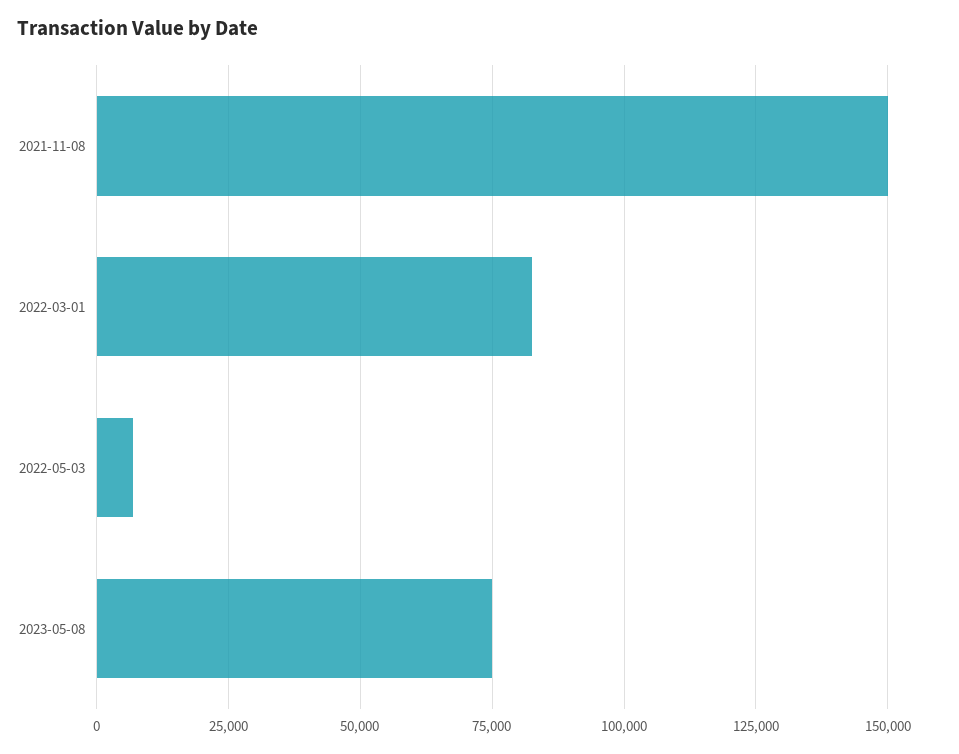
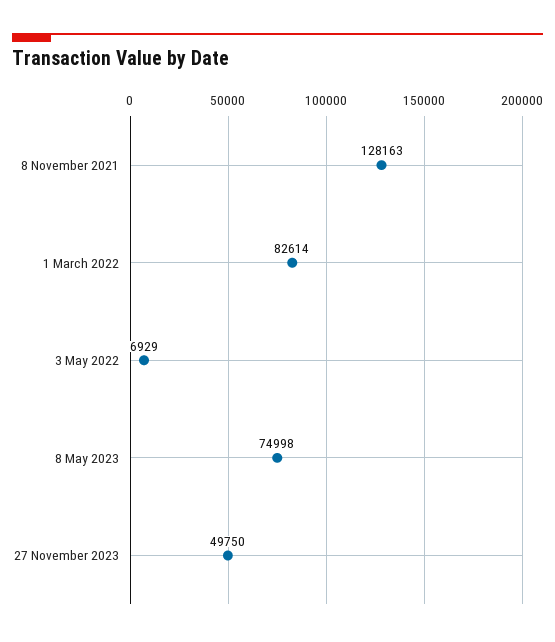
2021-11-08: 150000 -> 128163
27 November 2023: none -> 49750

